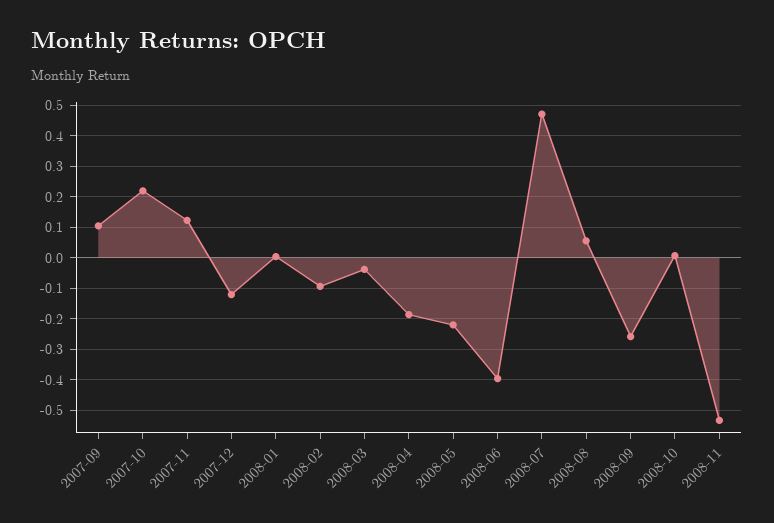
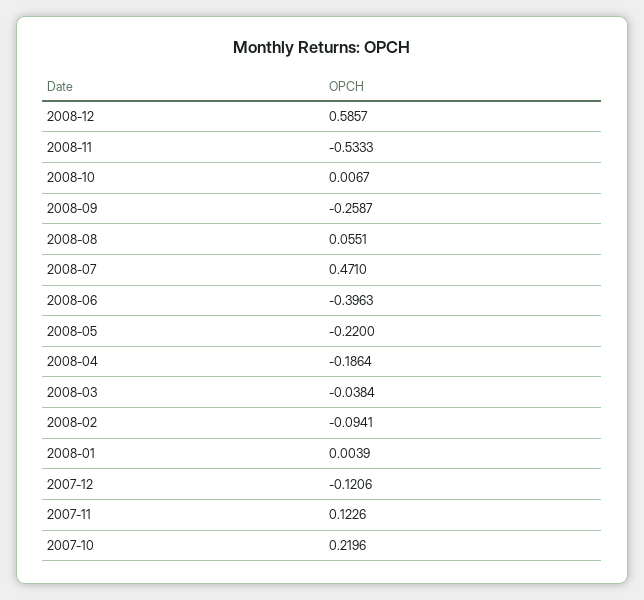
2007-09: 0.1 -> none
2008-12: none -> 0.5857

